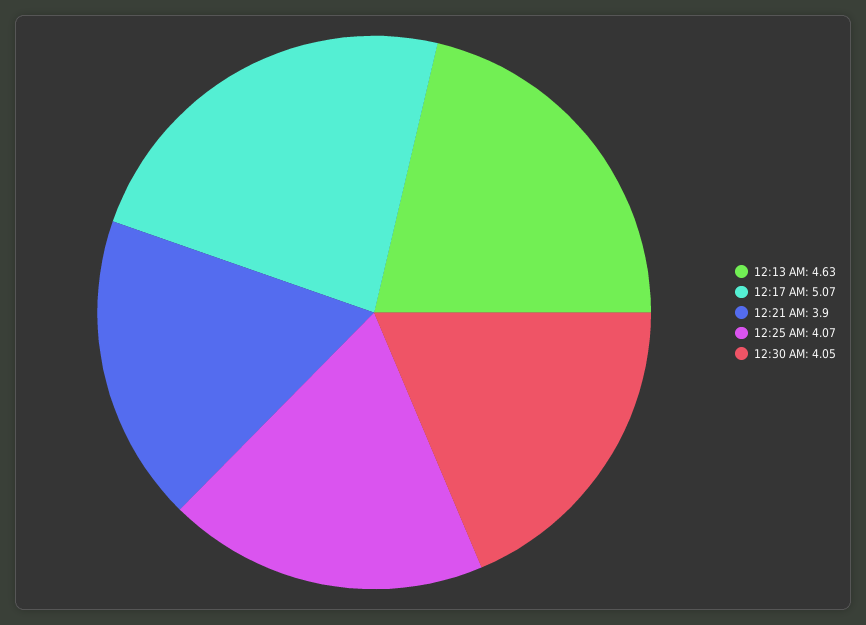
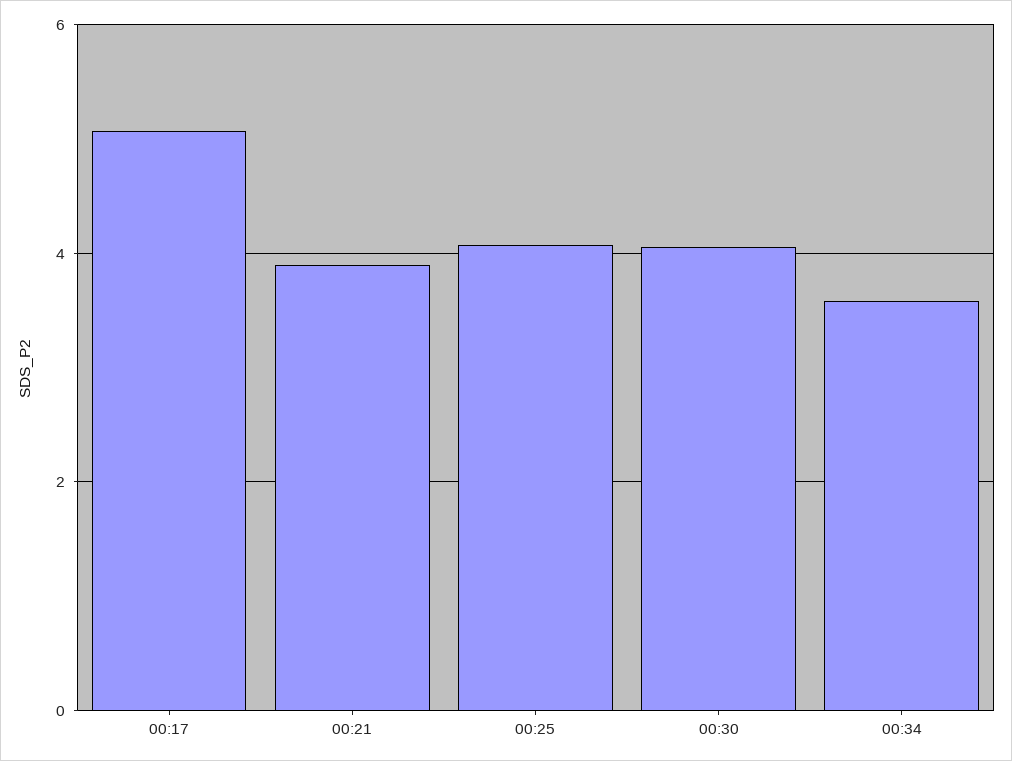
12:13 AM: 4.63 -> none
00:34: none -> 3.6

